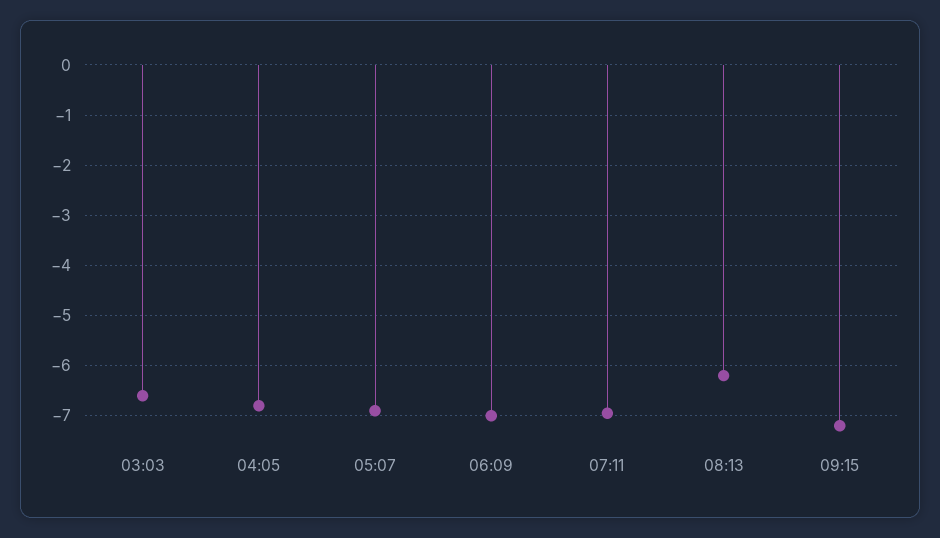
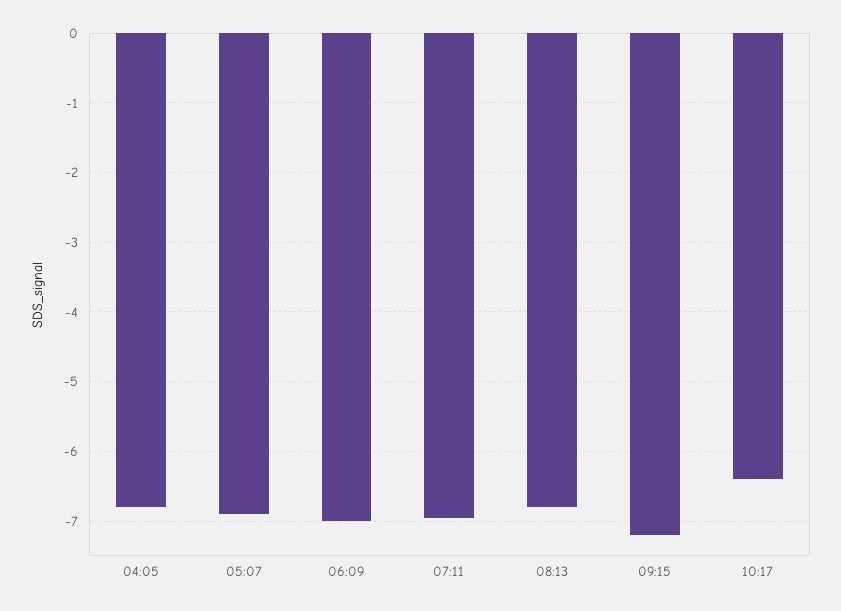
03:03: -6.6 -> none
08:13: -6.2 -> -6.8
10:17: none -> -6.4

